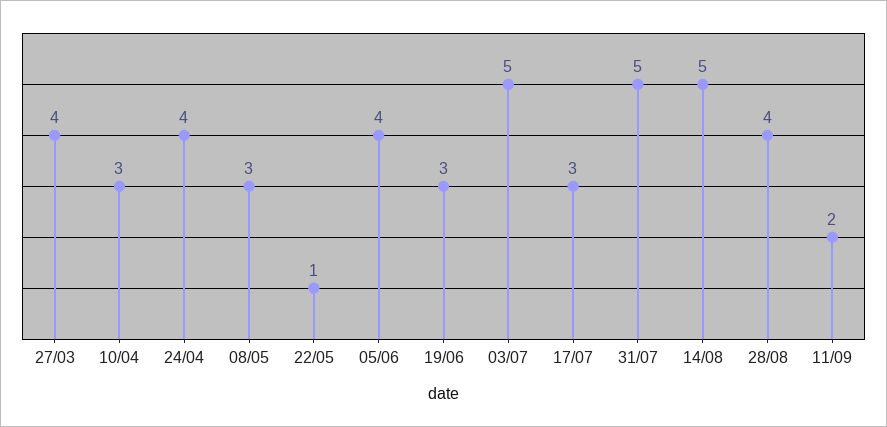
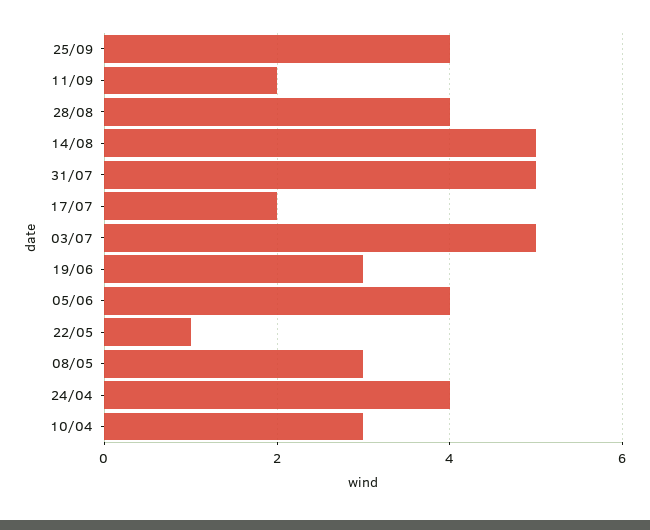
27/03: 4 -> none
17/07: 3 -> 2
25/09: none -> 4

